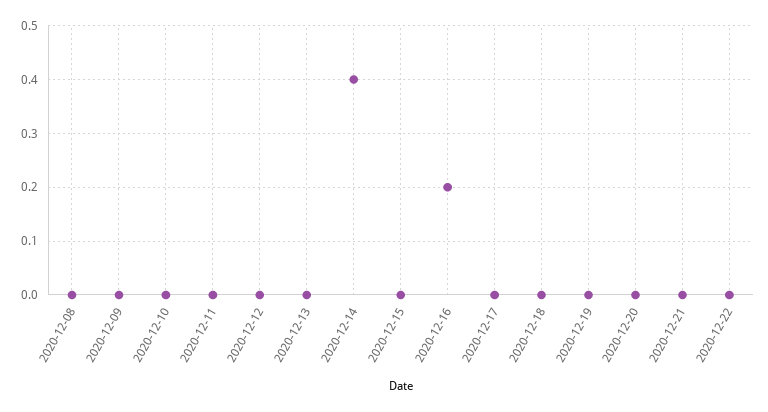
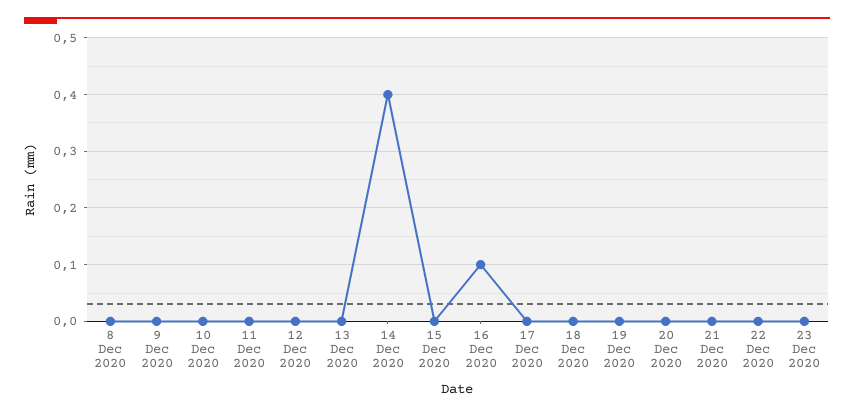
2020-12-16: 0.2 -> 0.1
23 Dec 2020: none -> 0

